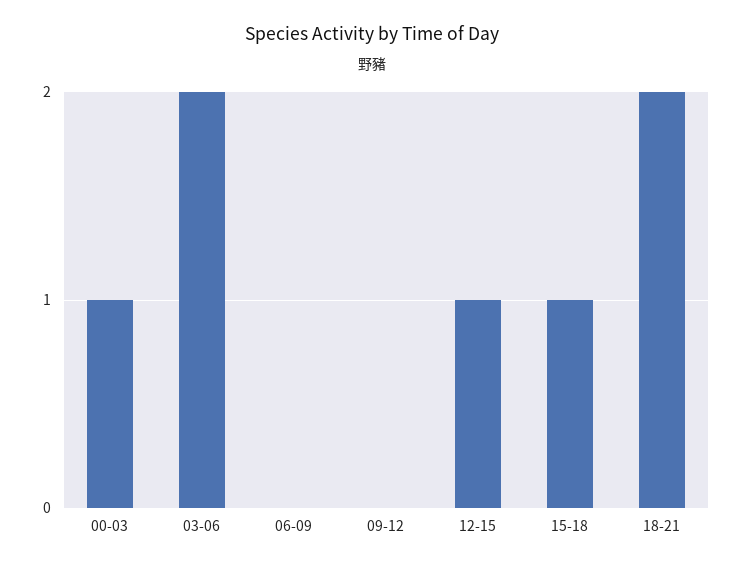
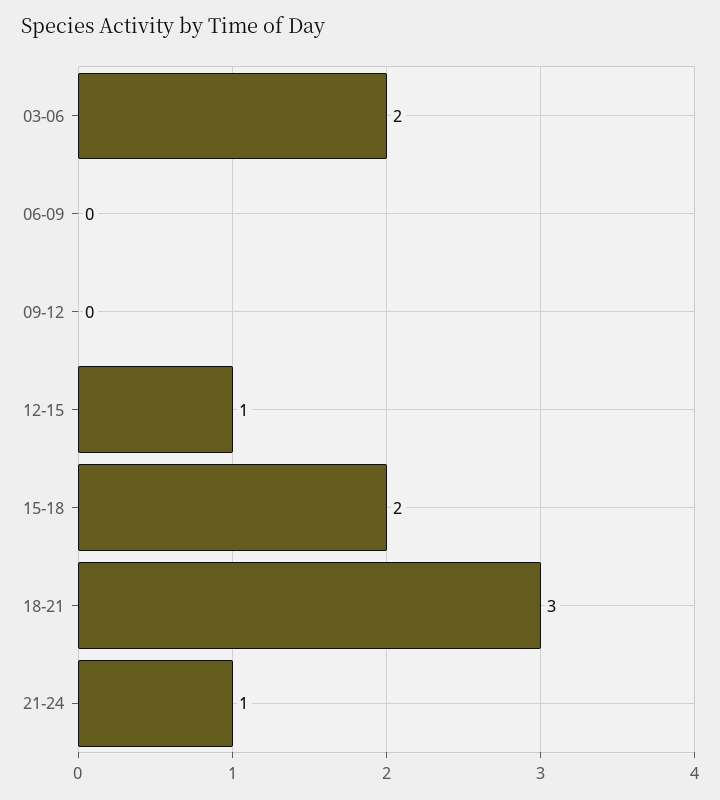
00-03: 1 -> none
15-18: 1 -> 2
18-21: 2 -> 3
21-24: none -> 1

